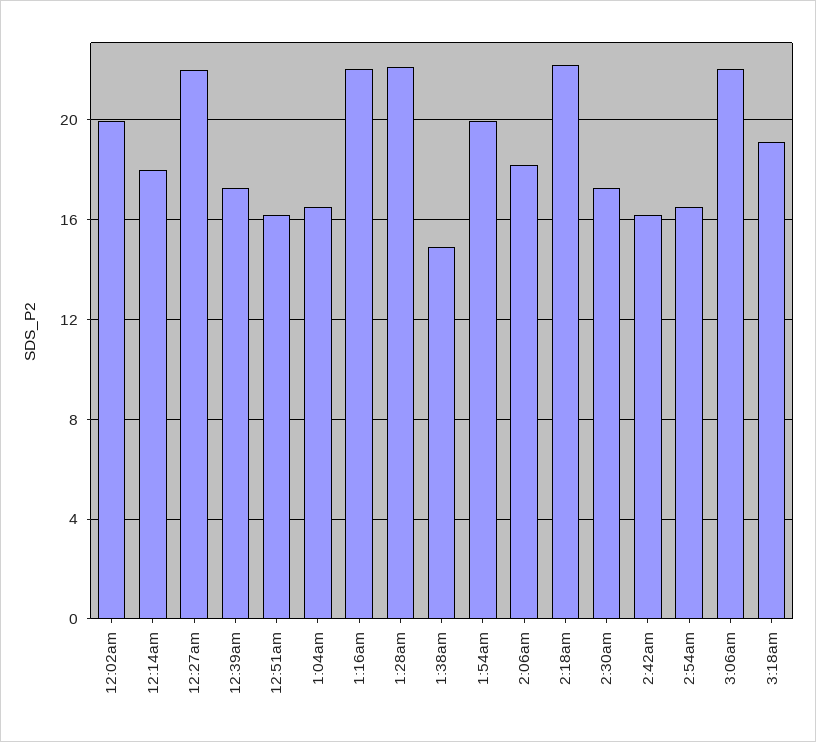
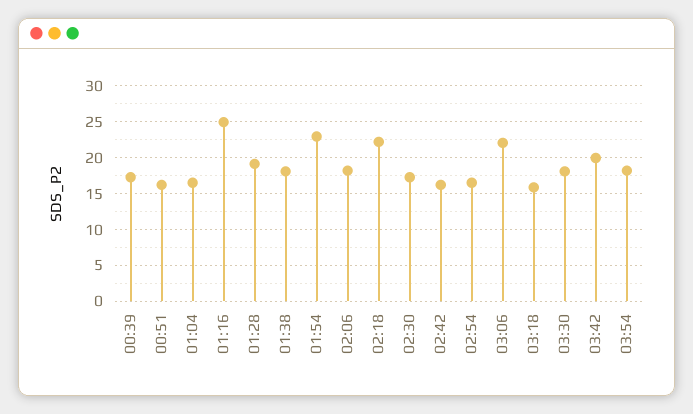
12:02am: 20 -> none
12:14am: 18 -> none
12:27am: 22 -> none
1:16am: 22 -> 25
1:28am: 22 -> 19
1:38am: 15 -> 18
1:54am: 20 -> 23
3:18am: 19 -> 16
03:30: none -> 18
03:42: none -> 20
03:54: none -> 18

